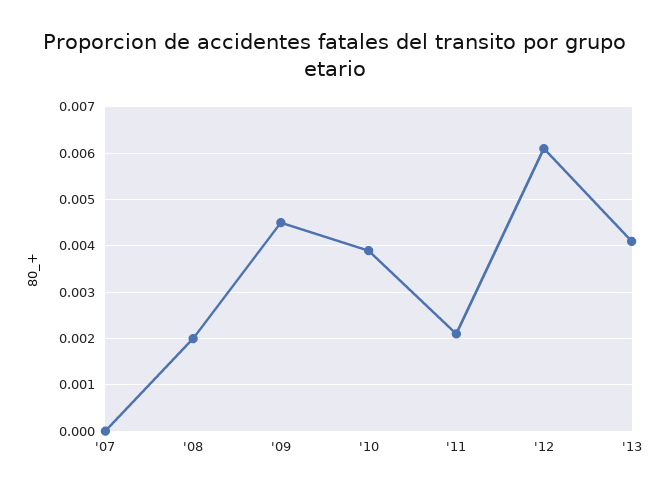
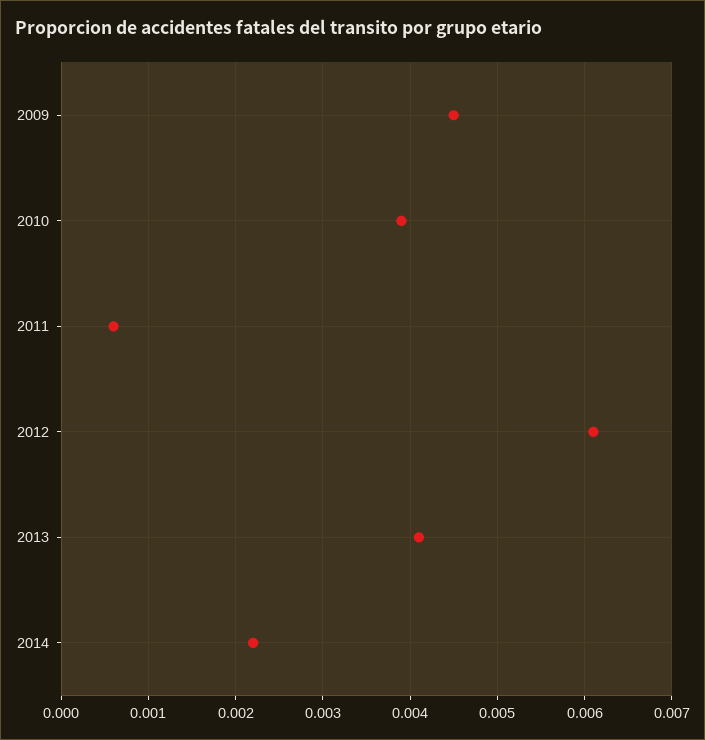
'07: 0 -> none
'08: 0.002 -> none
'11: 0.002 -> 0.0006
2014: none -> 0.0022

